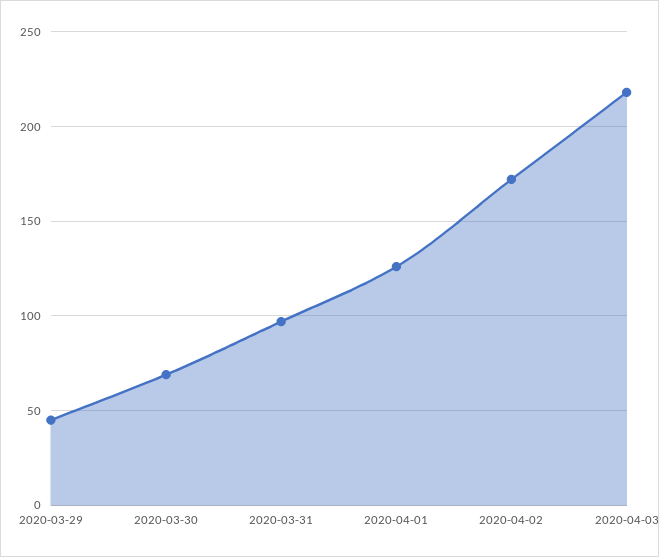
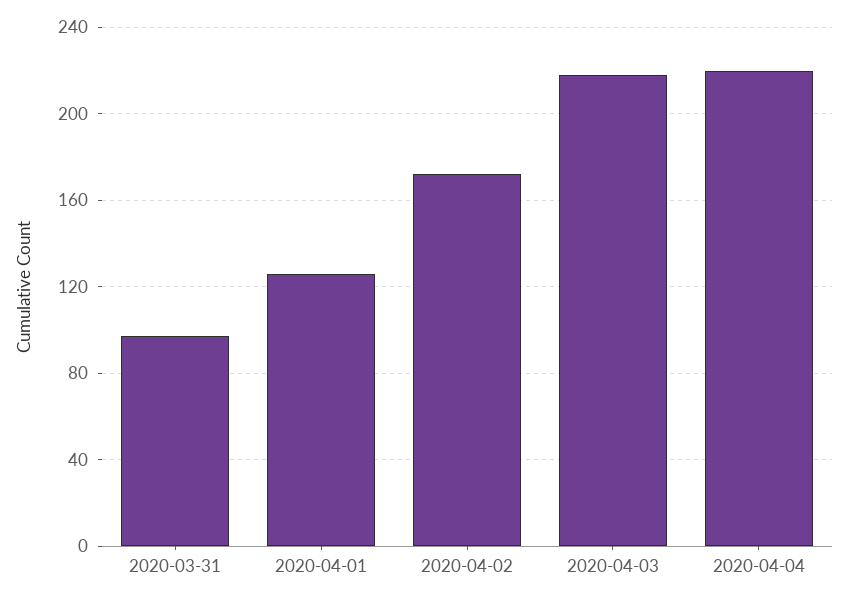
2020-03-29: 45 -> none
2020-03-30: 70 -> none
2020-04-04: none -> 220

